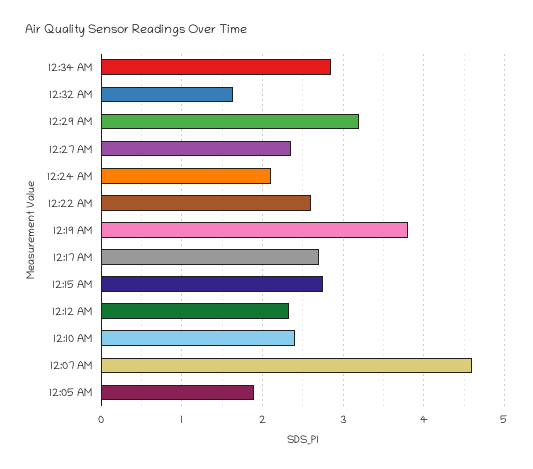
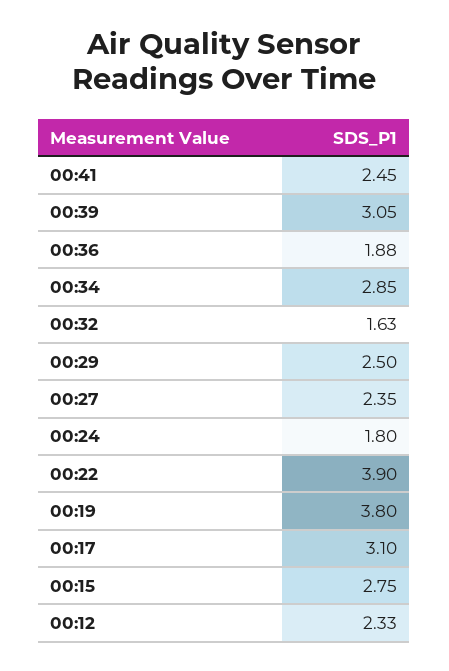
12:29 AM: 3.2 -> 2.5
12:24 AM: 2.1 -> 1.8
12:22 AM: 2.6 -> 3.9
12:17 AM: 2.7 -> 3.1
12:10 AM: 2.4 -> none
12:07 AM: 4.6 -> none
12:05 AM: 1.9 -> none
00:41: none -> 2.45
00:39: none -> 3.05
00:36: none -> 1.88

